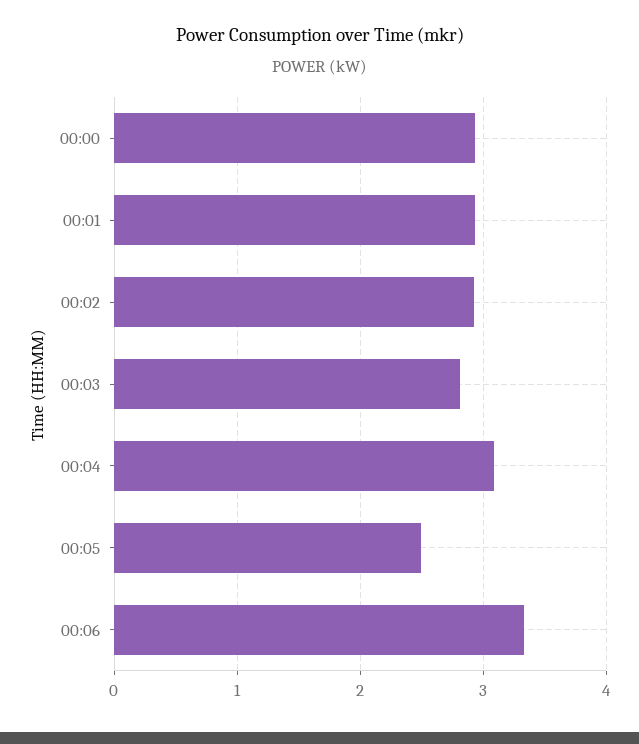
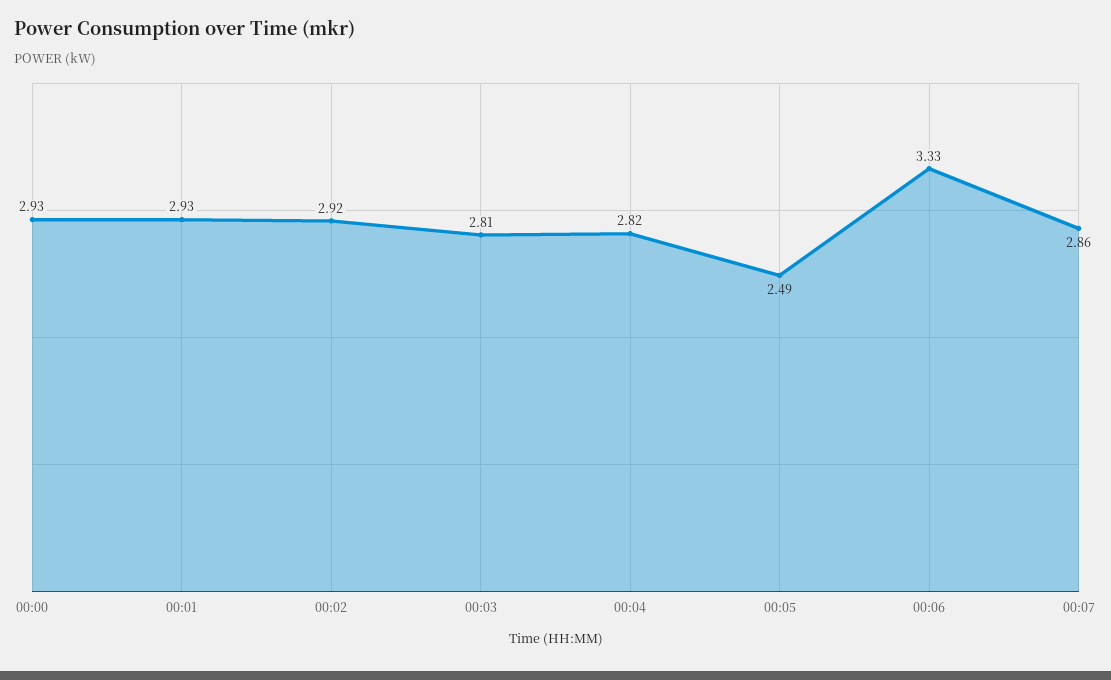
00:04: 3.1 -> 2.82
00:07: none -> 2.86

